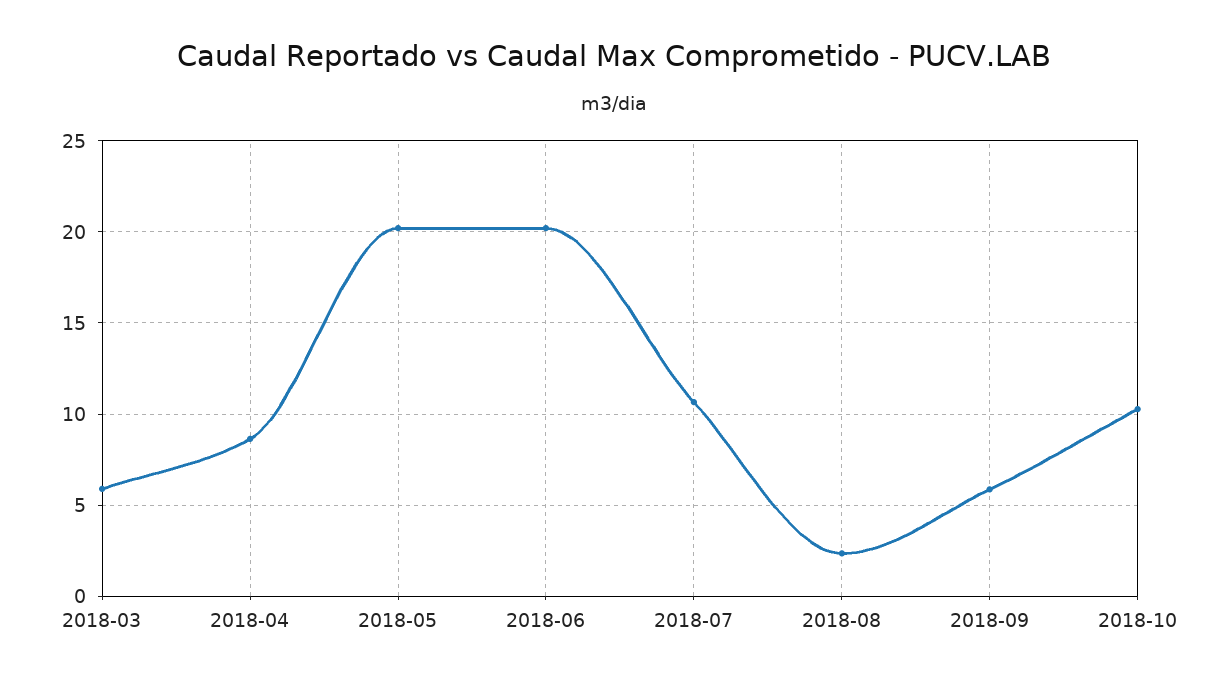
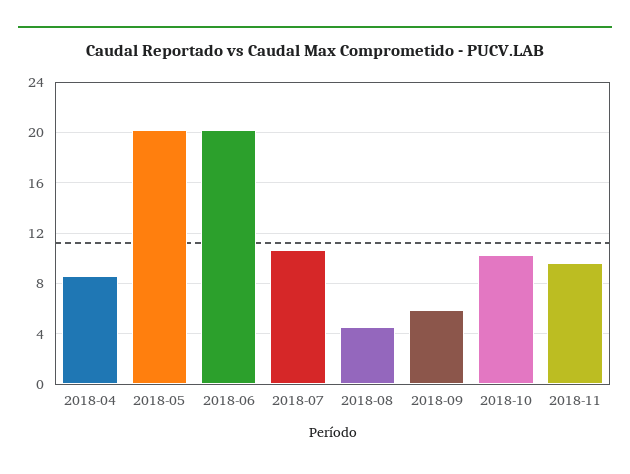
2018-03: 6 -> none
2018-08: 2.5 -> 4.5
2018-11: none -> 9.5

